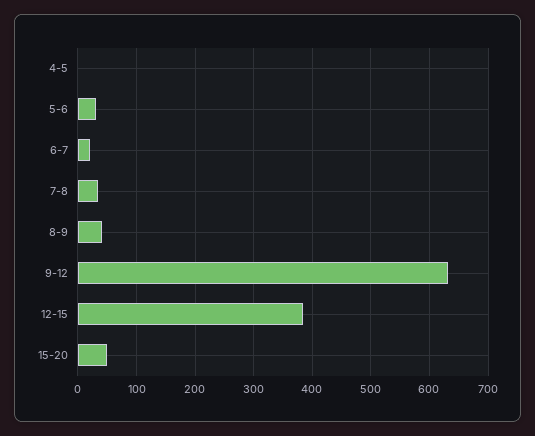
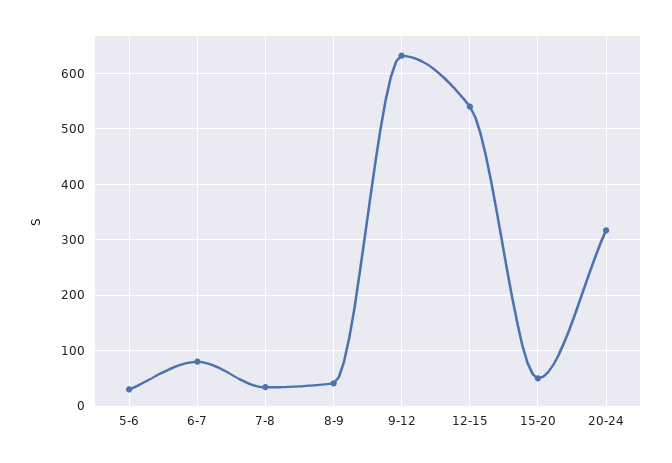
4-5: 0 -> none
6-7: 20 -> 80
12-15: 380 -> 540
20-24: none -> 320

